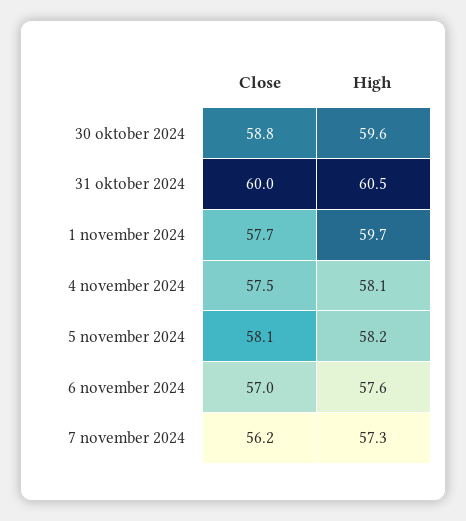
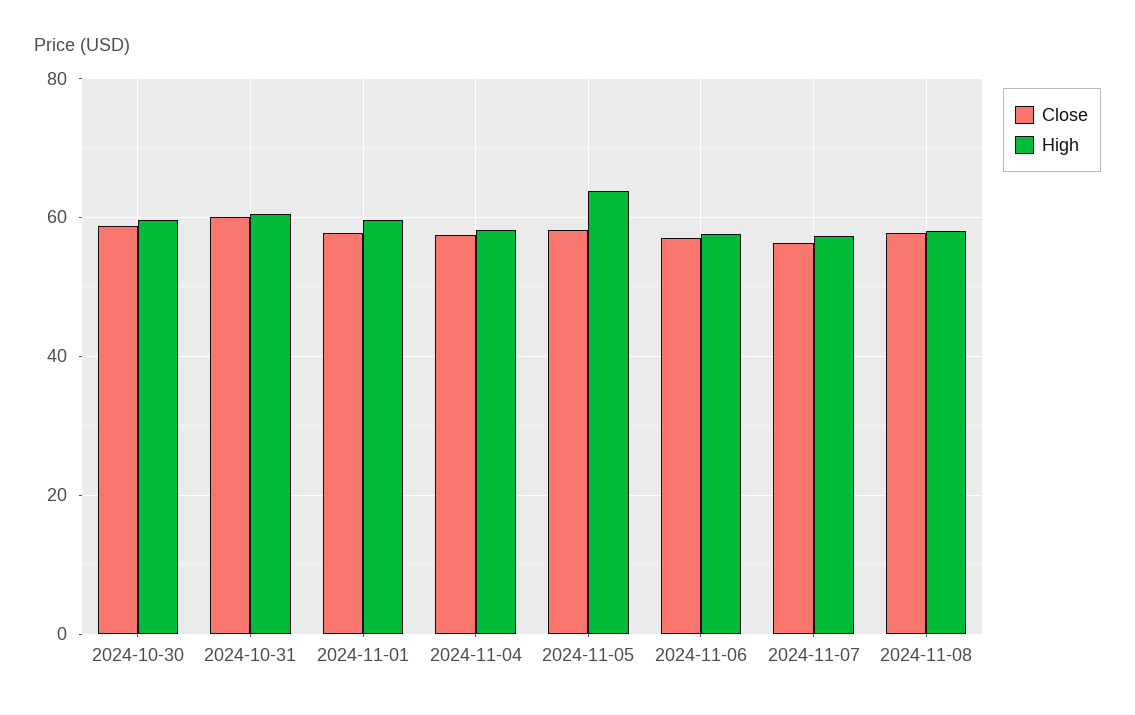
High, 5 november 2024: 58.2 -> 64
Close, 2024-11-08: none -> 58
High, 2024-11-08: none -> 58

